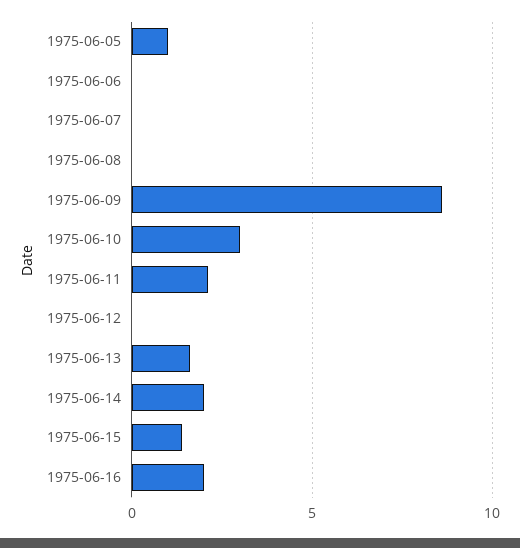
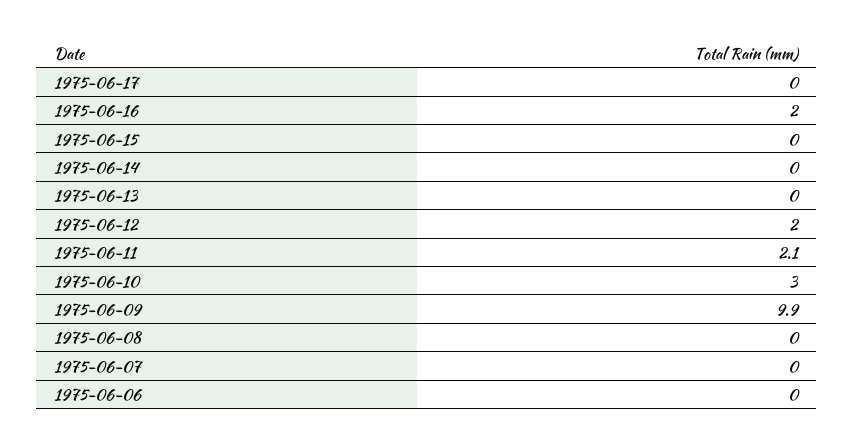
1975-06-05: 1 -> none
1975-06-09: 8.5 -> 9.9
1975-06-12: 0 -> 2
1975-06-13: 1.5 -> 0
1975-06-14: 2 -> 0
1975-06-15: 1.5 -> 0
1975-06-17: none -> 0

